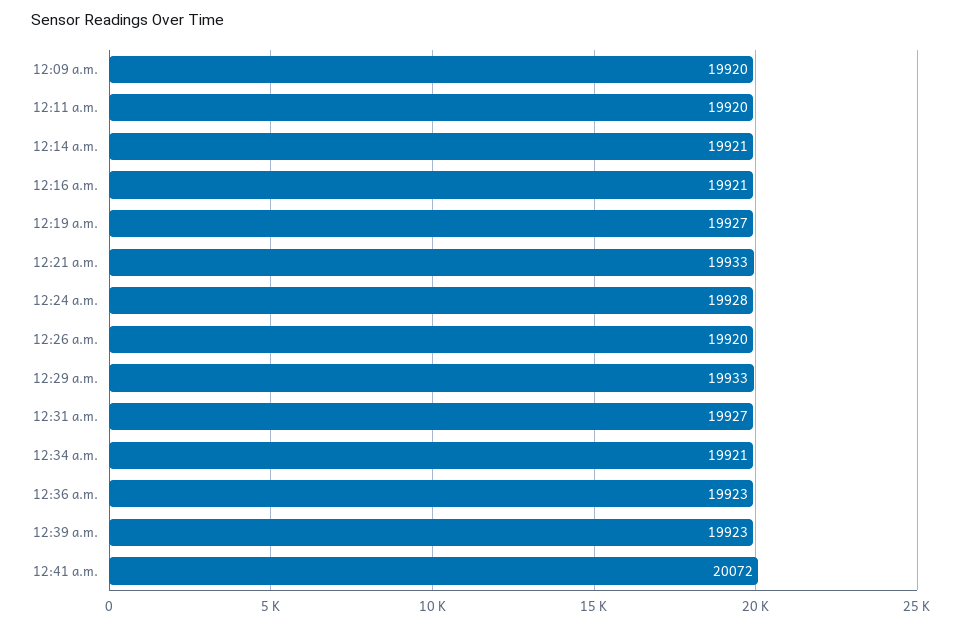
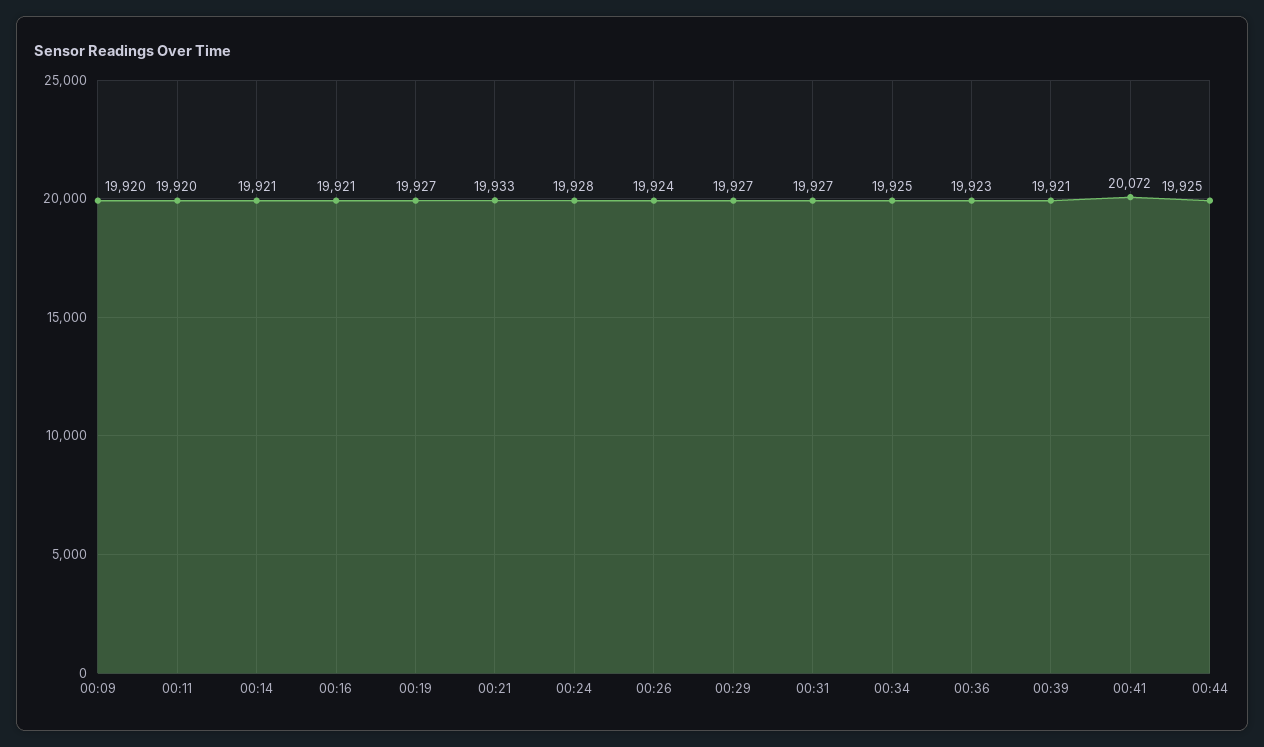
12:26 a.m.: 19920 -> 19924
12:29 a.m.: 19933 -> 19927
12:34 a.m.: 19921 -> 19925
12:39 a.m.: 19923 -> 19921
00:44: none -> 19925

